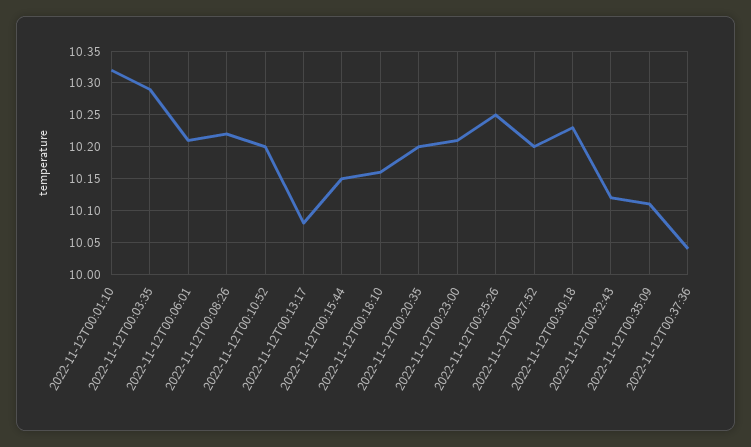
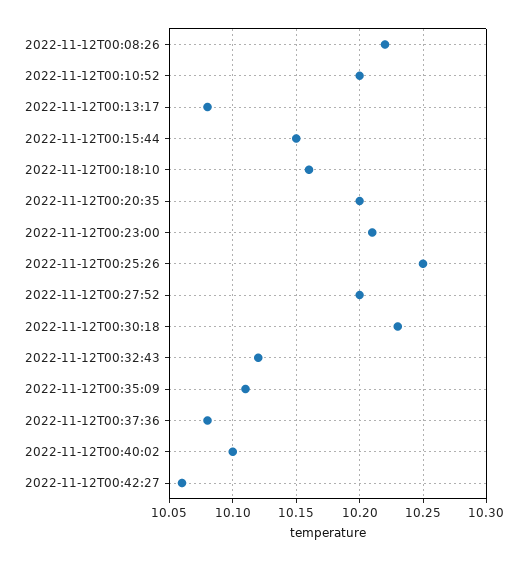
2022-11-12T00:01:10: 10.32 -> none
2022-11-12T00:03:35: 10.29 -> none
2022-11-12T00:06:01: 10.21 -> none
2022-11-12T00:37:36: 10.04 -> 10.08
2022-11-12T00:40:02: none -> 10.1
2022-11-12T00:42:27: none -> 10.06

